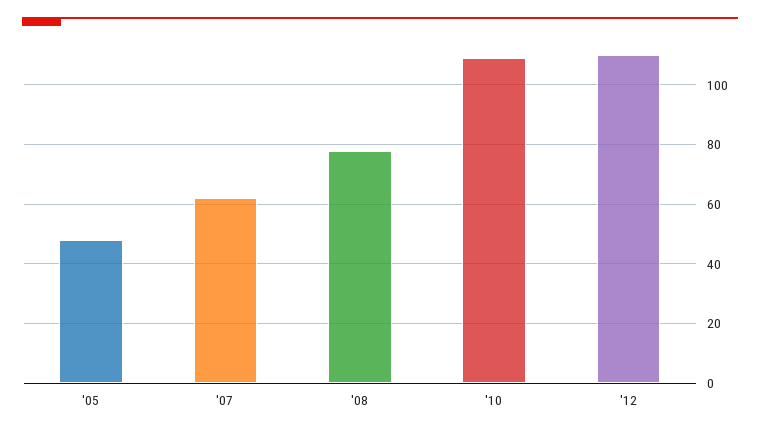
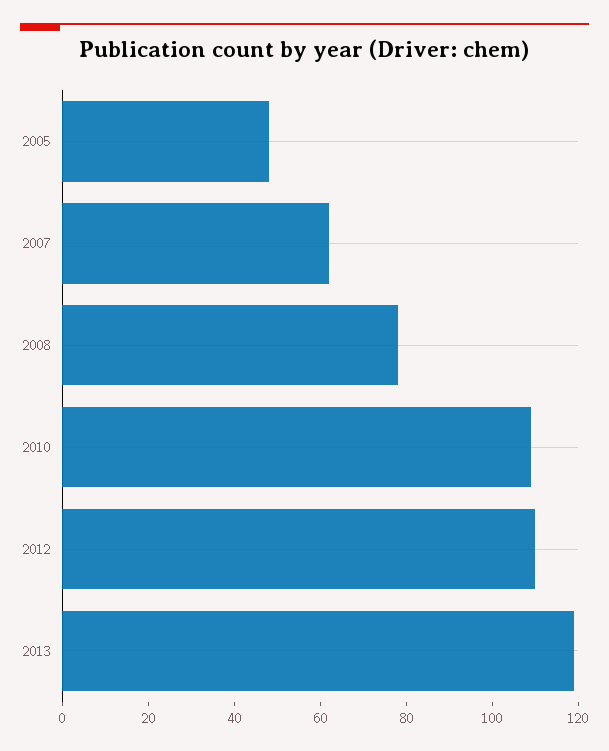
2013: none -> 120

